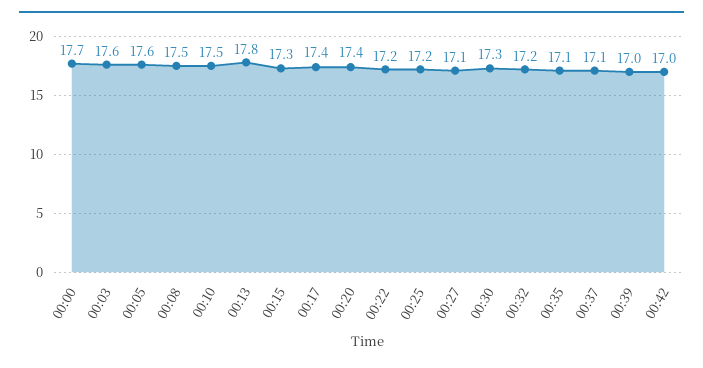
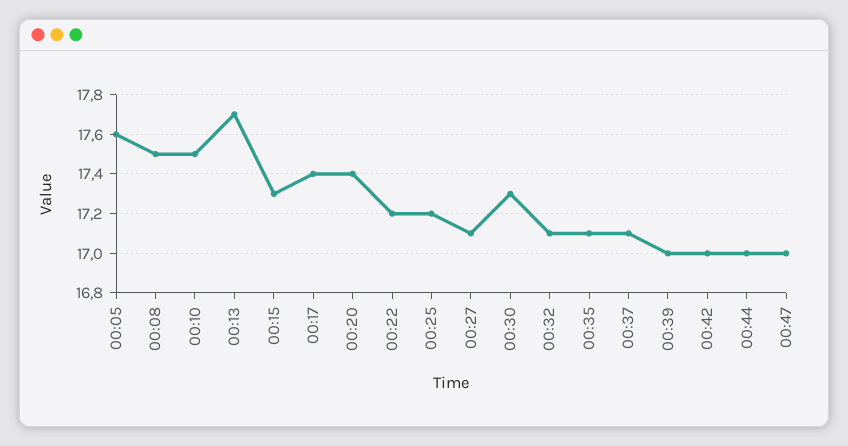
00:00: 17.7 -> none
00:03: 17.6 -> none
00:13: 17.8 -> 17.7
00:32: 17.2 -> 17.1
00:44: none -> 17
00:47: none -> 17

